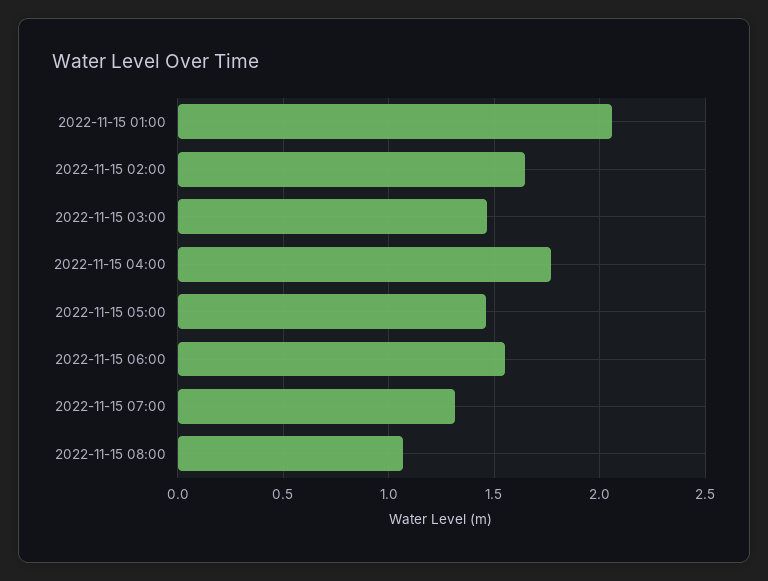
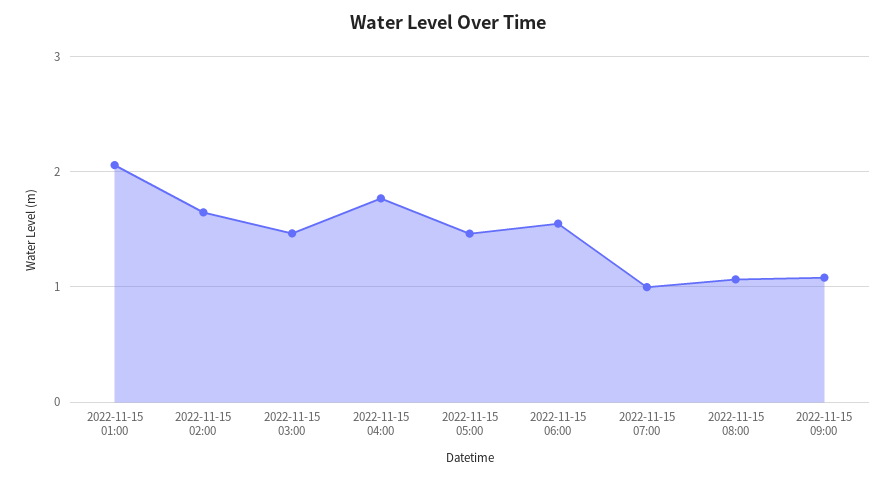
2022-11-15 07:00: 1.3 -> 1
2022-11-15 09:00: none -> 1.1

